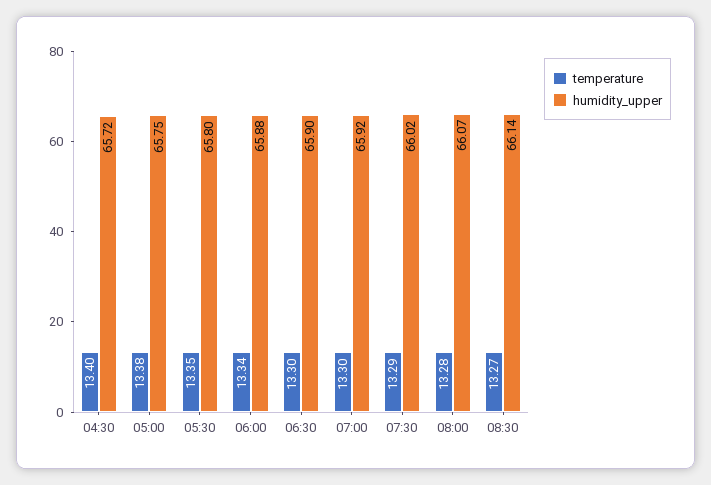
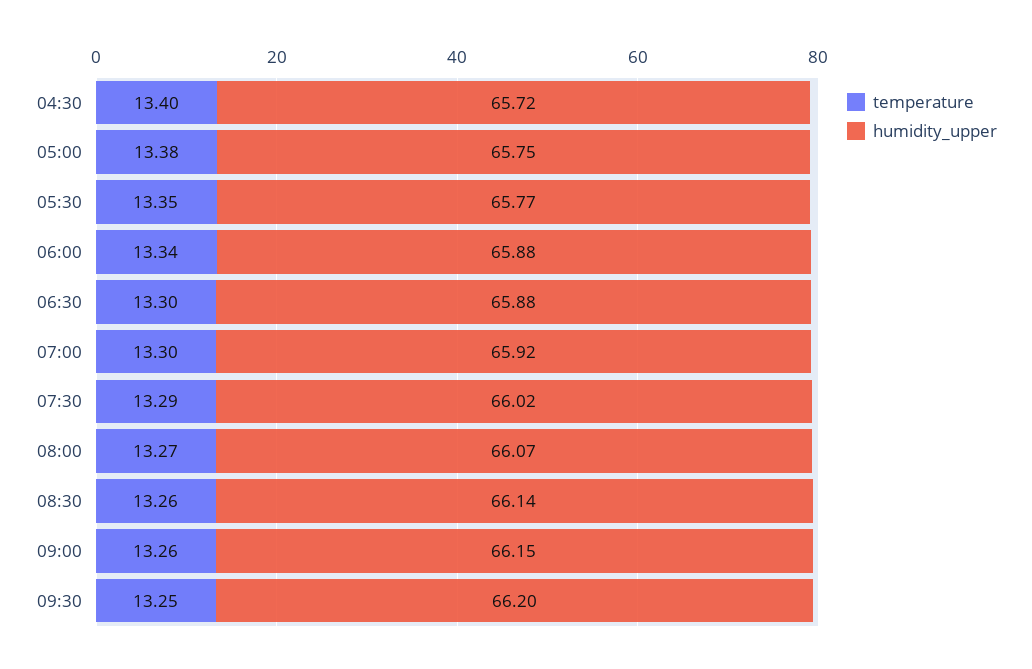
humidity_upper, 05:30: 65.8 -> 65.77
humidity_upper, 06:30: 65.9 -> 65.88
temperature, 08:00: 13.28 -> 13.27
temperature, 08:30: 13.27 -> 13.26
temperature, 09:00: none -> 13.26
humidity_upper, 09:00: none -> 66.15
temperature, 09:30: none -> 13.25
humidity_upper, 09:30: none -> 66.2

